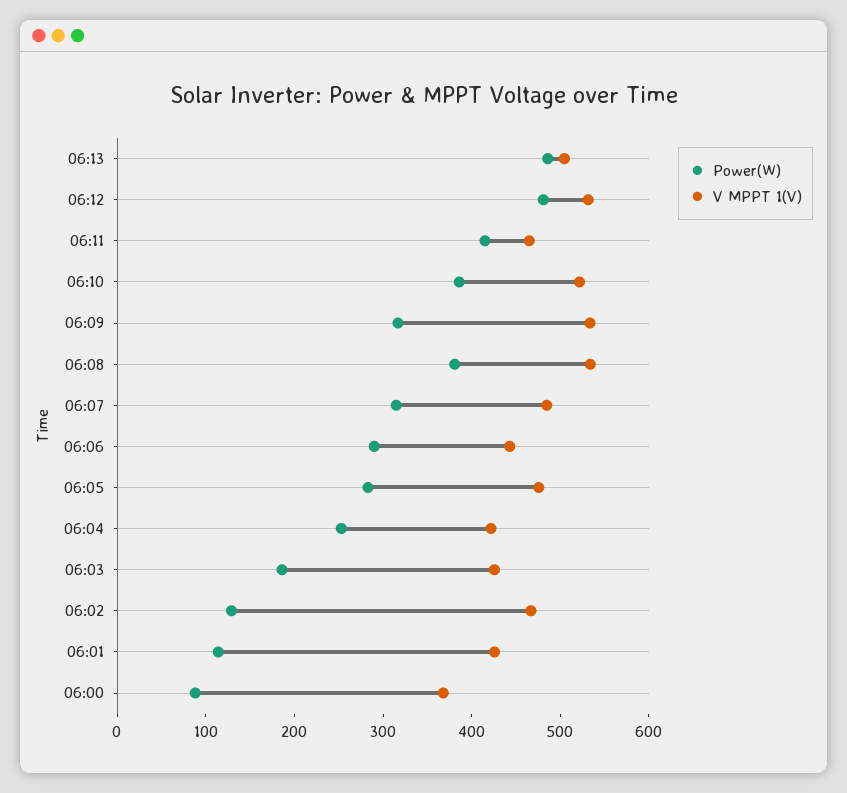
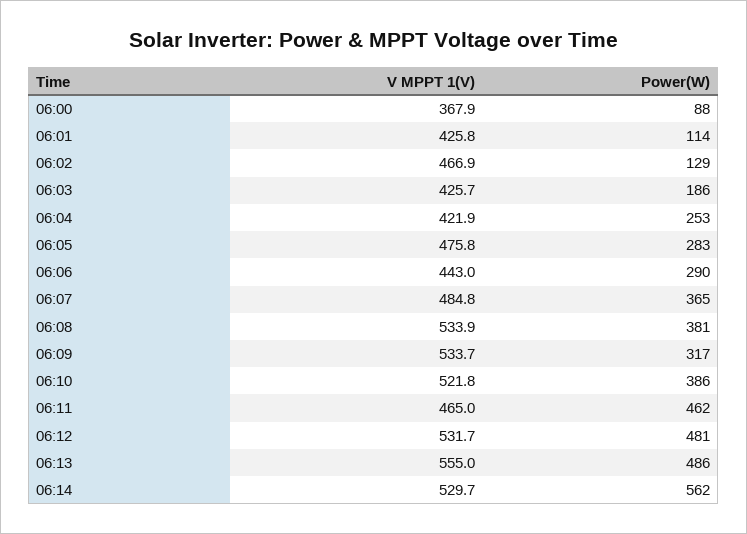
V MPPT 1(V), 06:13: 500 -> 555
Power(W), 06:11: 420 -> 462
Power(W), 06:07: 320 -> 365
V MPPT 1(V), 06:14: none -> 529.7
Power(W), 06:14: none -> 562

